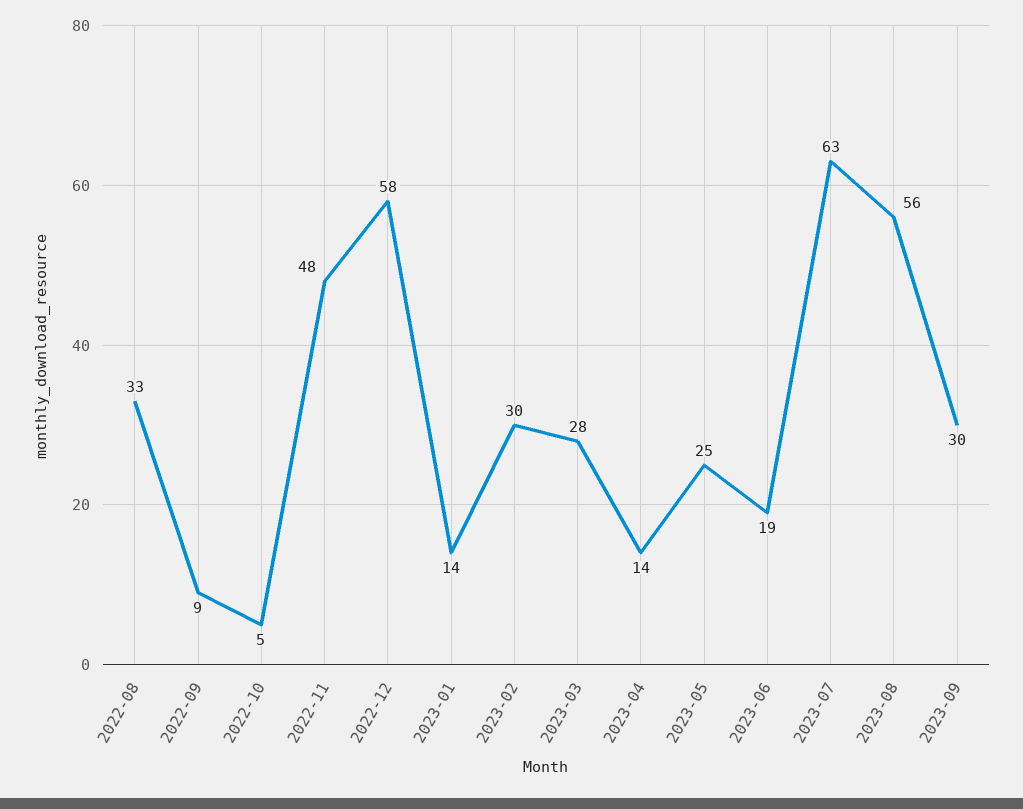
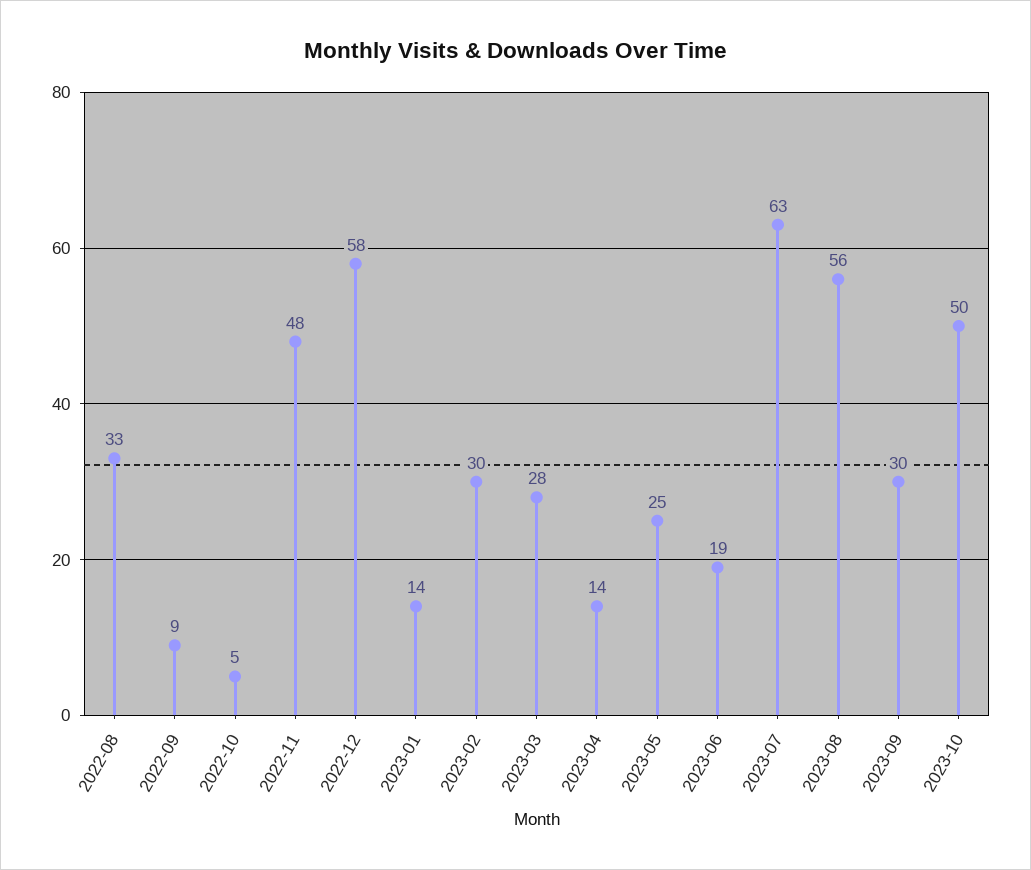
2023-10: none -> 50

